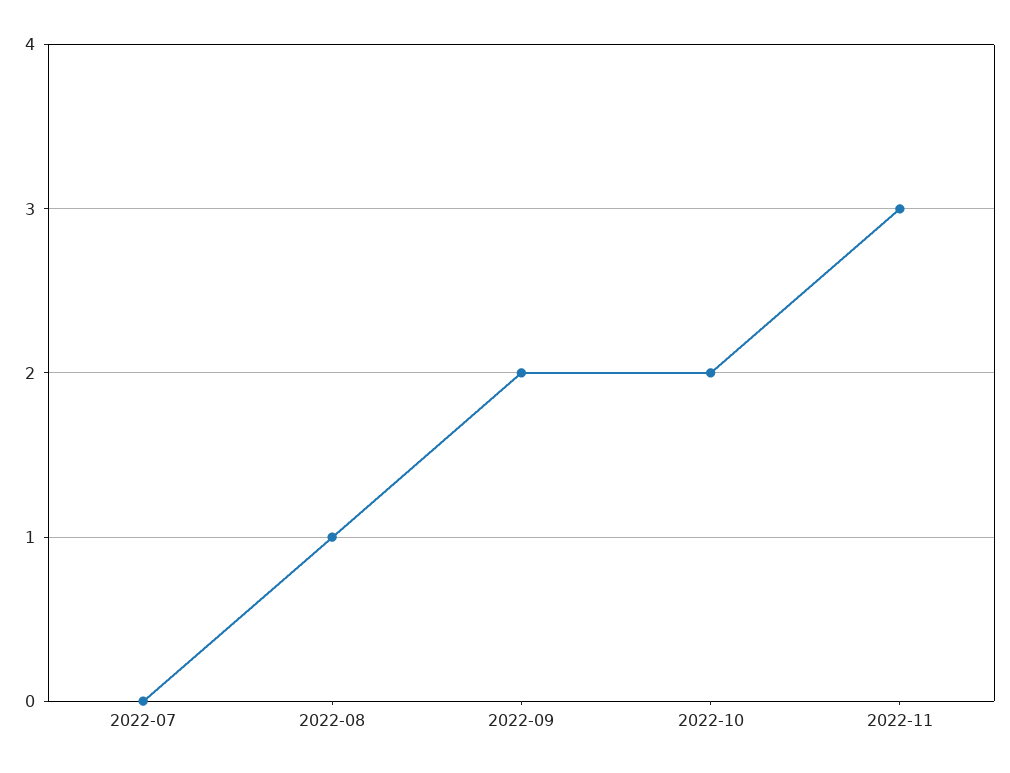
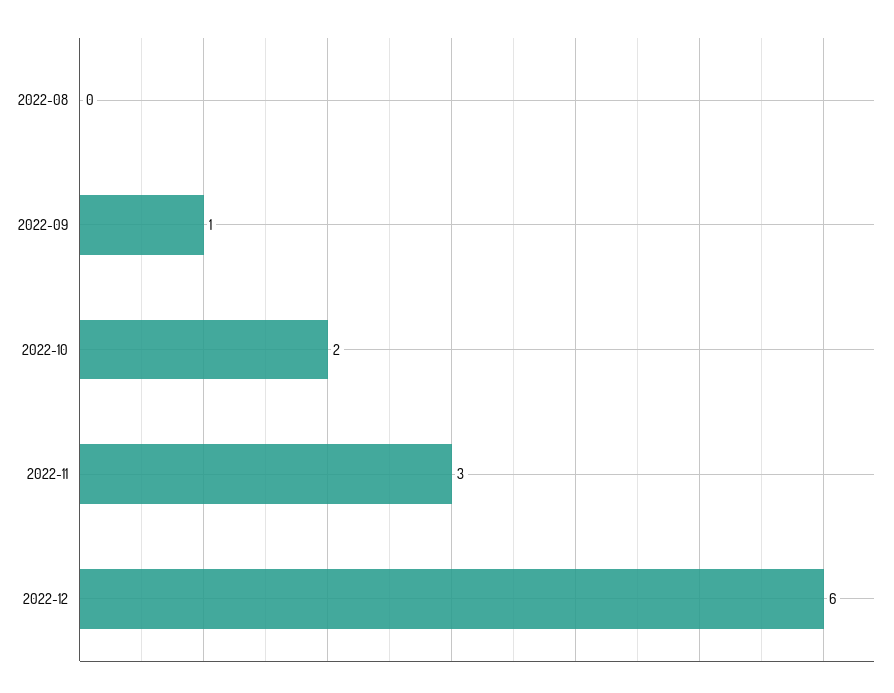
2022-07: 0 -> none
2022-08: 1 -> 0
2022-09: 2 -> 1
2022-12: none -> 6

